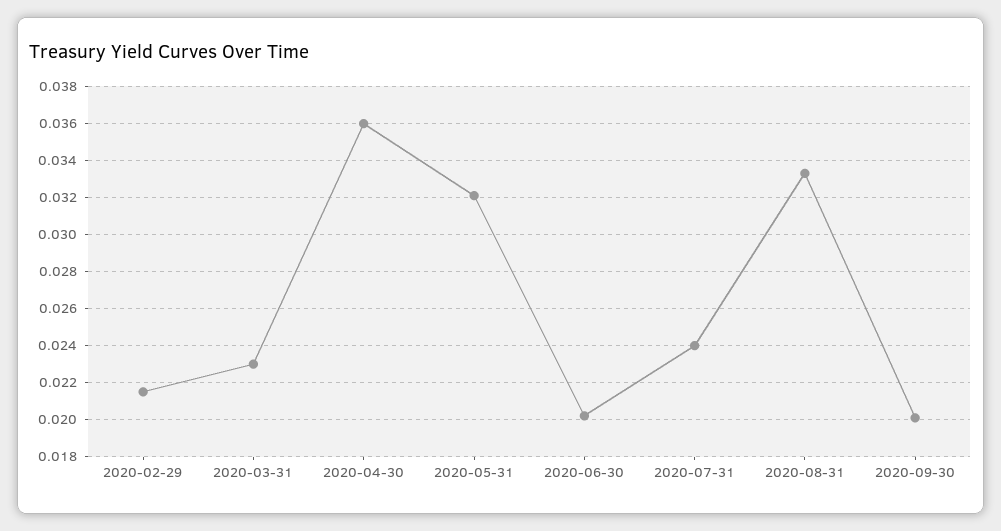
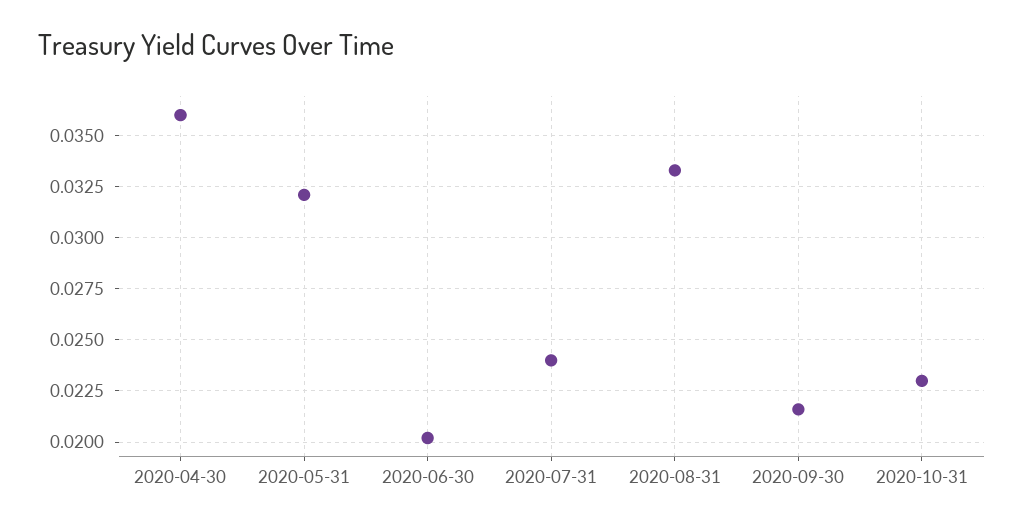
2020-02-29: 0.0215 -> none
2020-03-31: 0.023 -> none
2020-09-30: 0.02 -> 0.0215
2020-10-31: none -> 0.023

